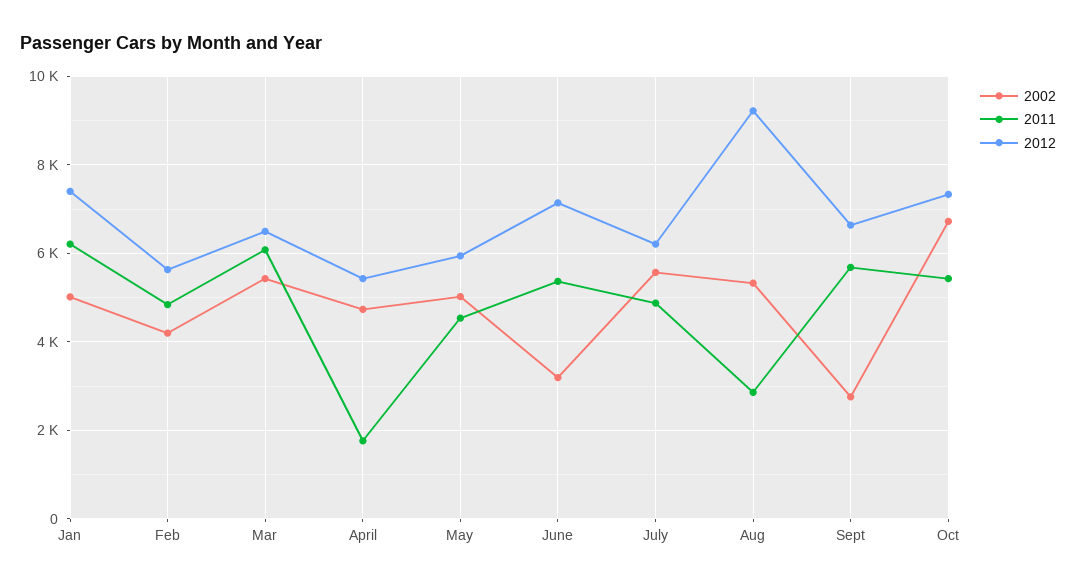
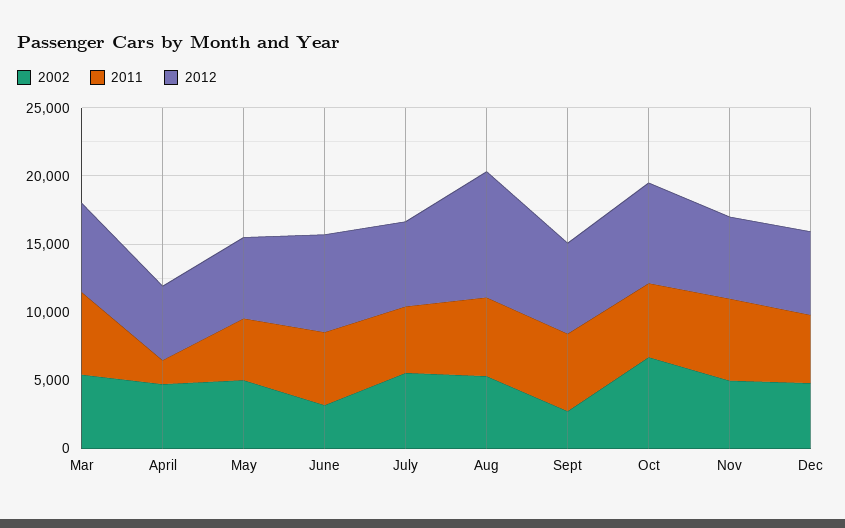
2002, Jan: 5000 -> none
2011, Jan: 6200 -> none
2012, Jan: 7400 -> none
2002, Feb: 4200 -> none
2011, Feb: 4800 -> none
2012, Feb: 5600 -> none
2011, Aug: 2800 -> 6000
2002, Nov: none -> 5000
2011, Nov: none -> 6000
2012, Nov: none -> 6000
2002, Dec: none -> 5000
2011, Dec: none -> 5000
2012, Dec: none -> 6000

